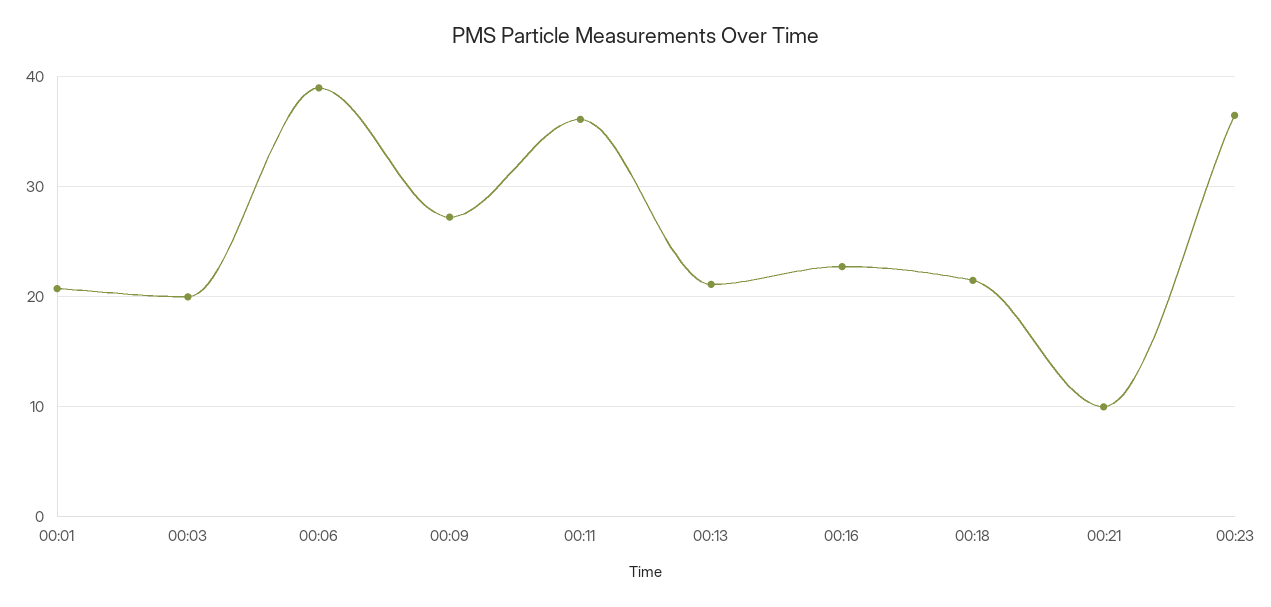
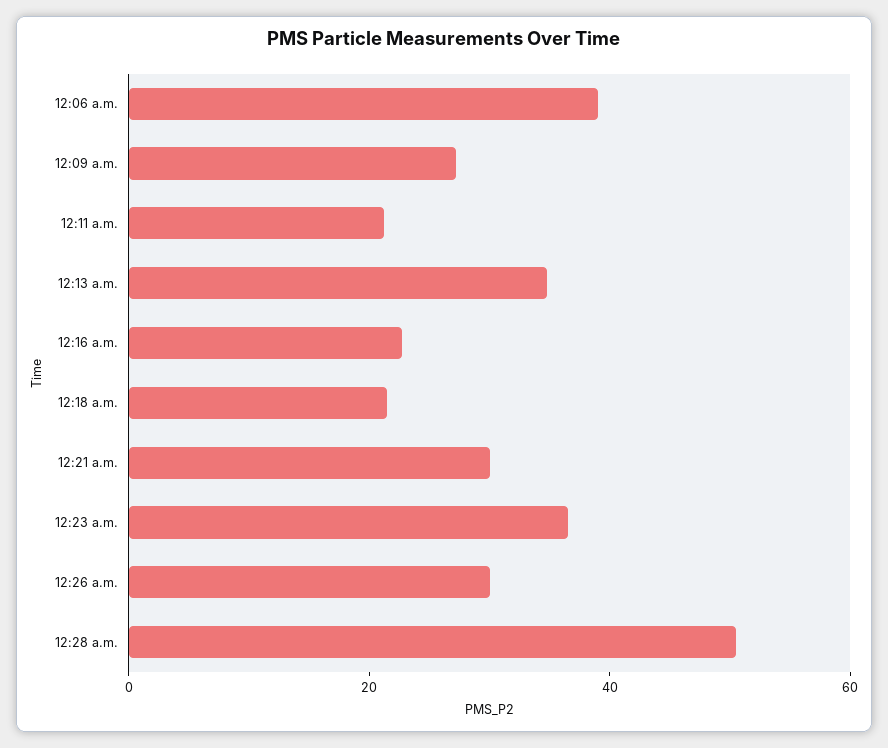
00:01: 21 -> none
00:03: 20 -> none
00:11: 36 -> 20
00:13: 21 -> 35
00:21: 10 -> 30
12:26 a.m.: none -> 30
12:28 a.m.: none -> 50

